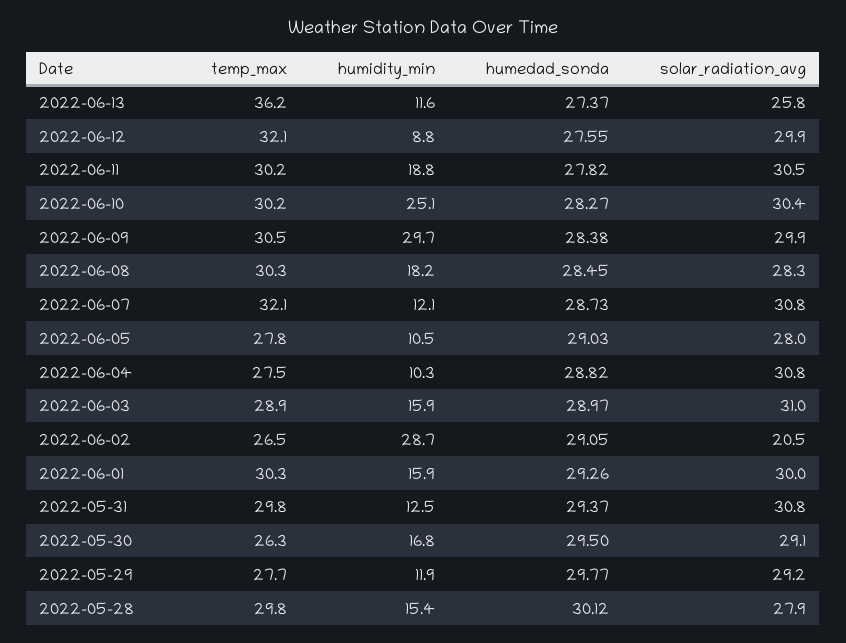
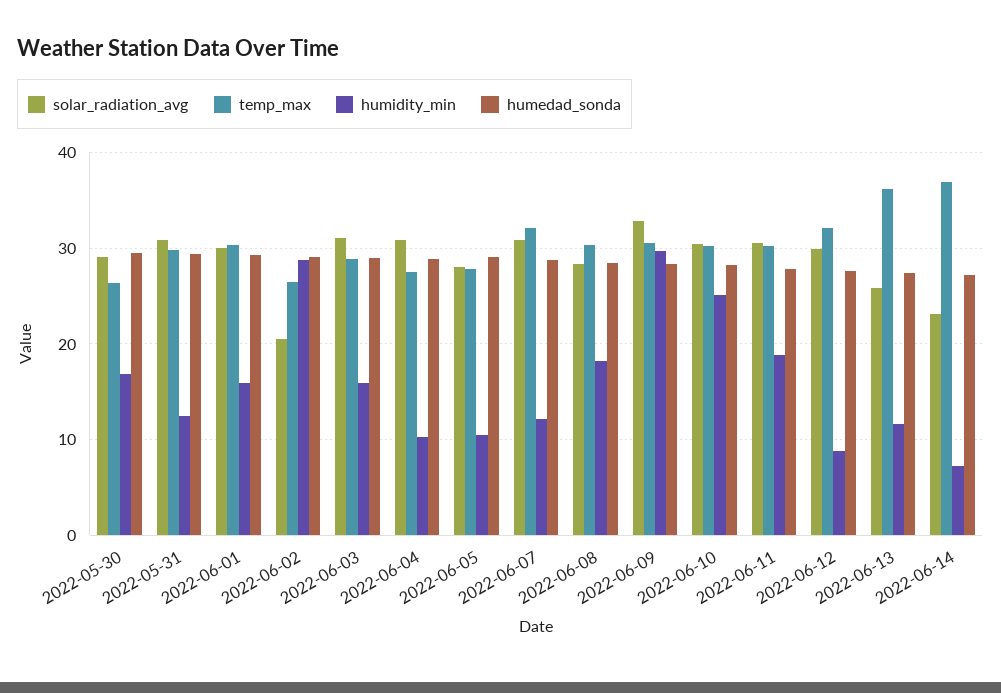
solar_radiation_avg, 2022-06-09: 29.9 -> 33
temp_max, 2022-05-29: 27.7 -> none
humidity_min, 2022-05-29: 11.9 -> none
humedad_sonda, 2022-05-29: 29.77 -> none
solar_radiation_avg, 2022-05-29: 29.2 -> none
temp_max, 2022-05-28: 29.8 -> none
humidity_min, 2022-05-28: 15.4 -> none
humedad_sonda, 2022-05-28: 30.12 -> none
solar_radiation_avg, 2022-05-28: 27.9 -> none
solar_radiation_avg, 2022-06-14: none -> 23
temp_max, 2022-06-14: none -> 37
humidity_min, 2022-06-14: none -> 7
humedad_sonda, 2022-06-14: none -> 27

